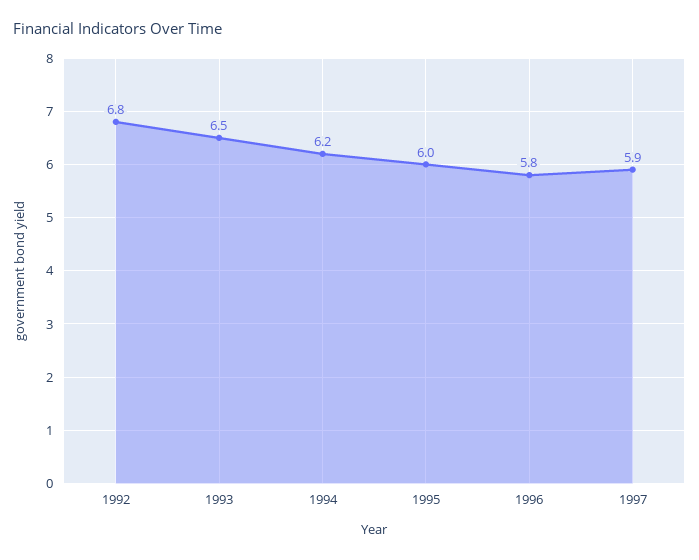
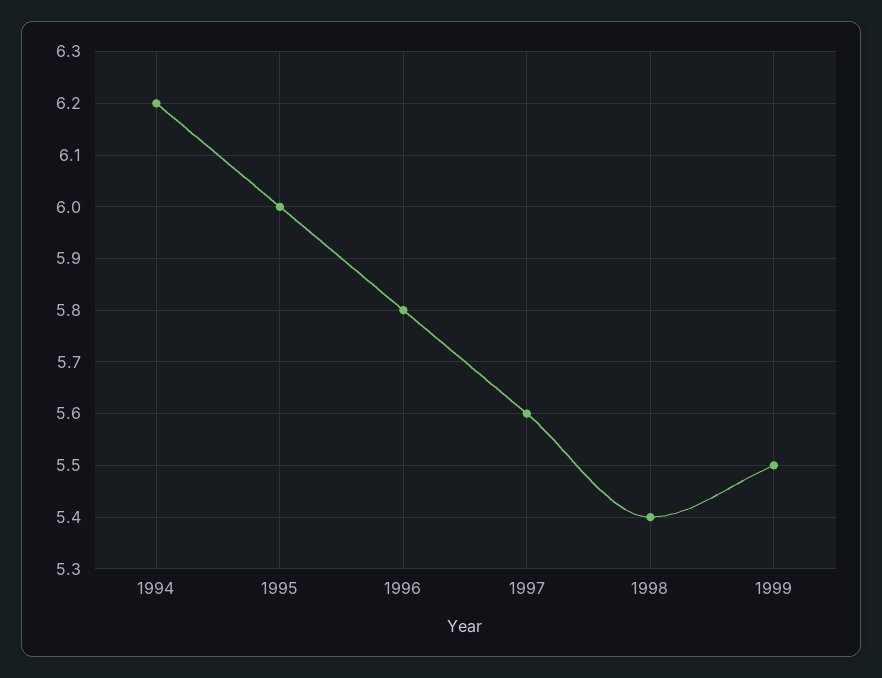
1992: 6.8 -> none
1993: 6.5 -> none
1997: 5.9 -> 5.6
1998: none -> 5.4
1999: none -> 5.5

